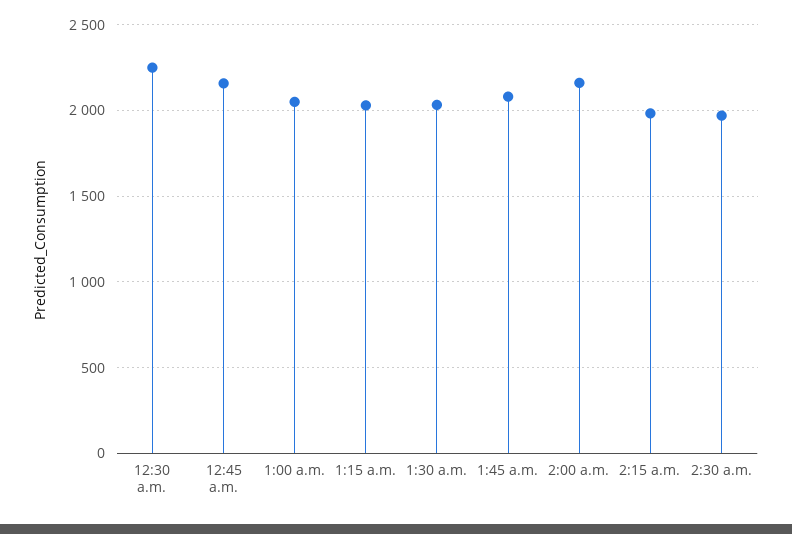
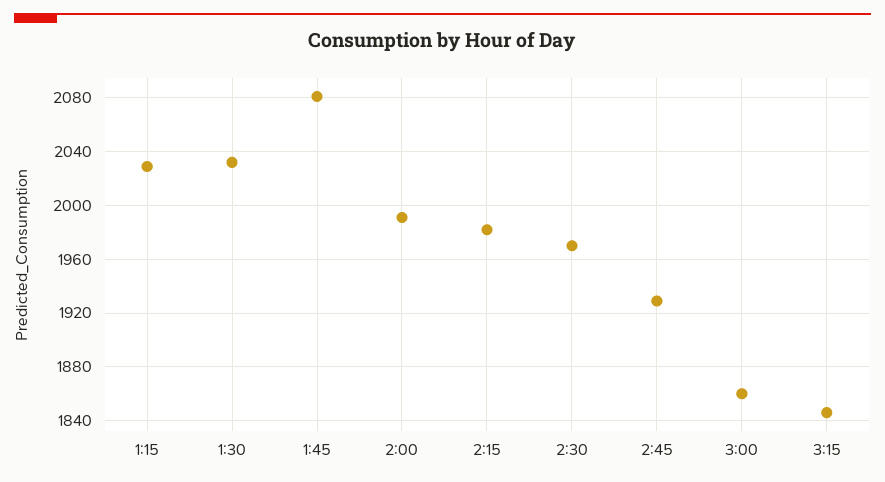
12:30 a.m.: 2250 -> none
12:45 a.m.: 2150 -> none
1:00 a.m.: 2050 -> none
2:00 a.m.: 2150 -> 1990
2:45: none -> 1930
3:00: none -> 1860
3:15: none -> 1845

